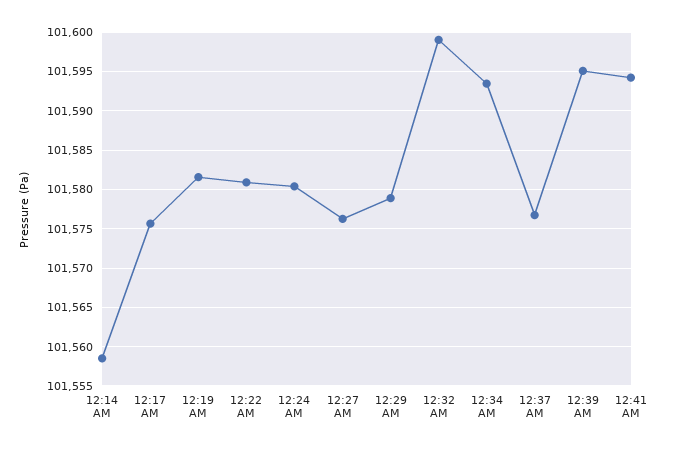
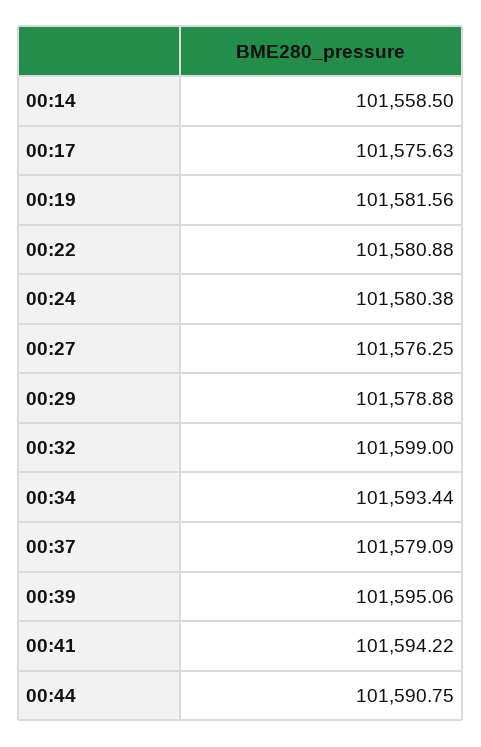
12:37 AM: 101577 -> 101579.09
00:44: none -> 101590.75

